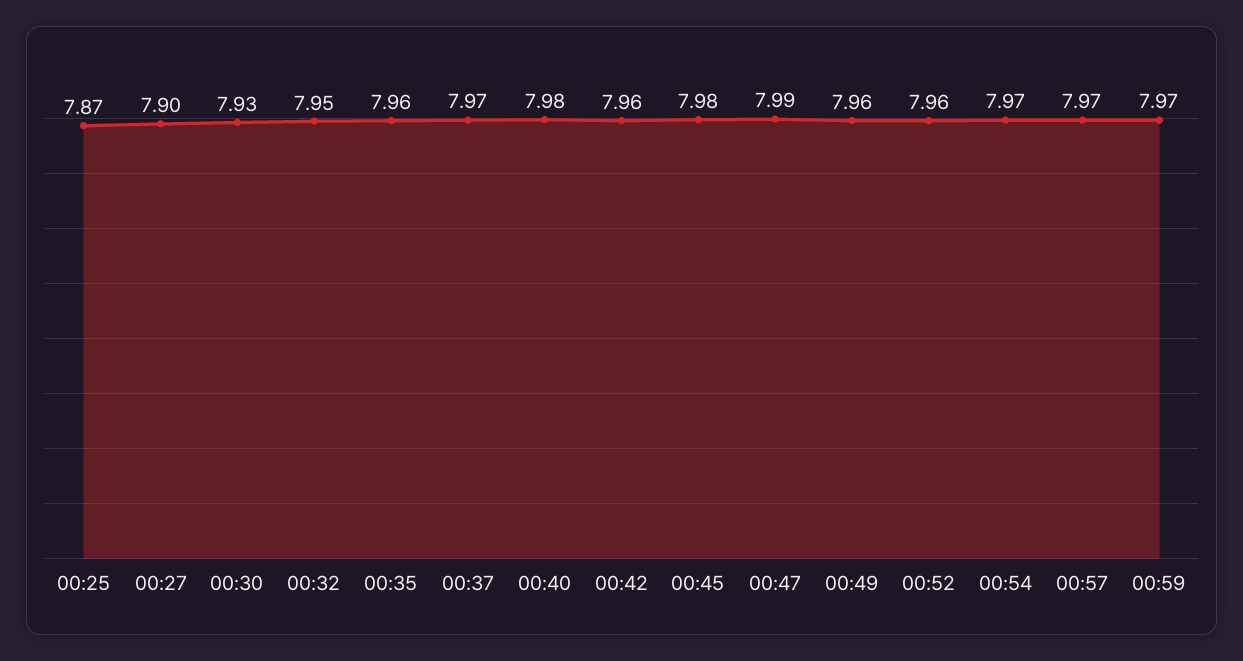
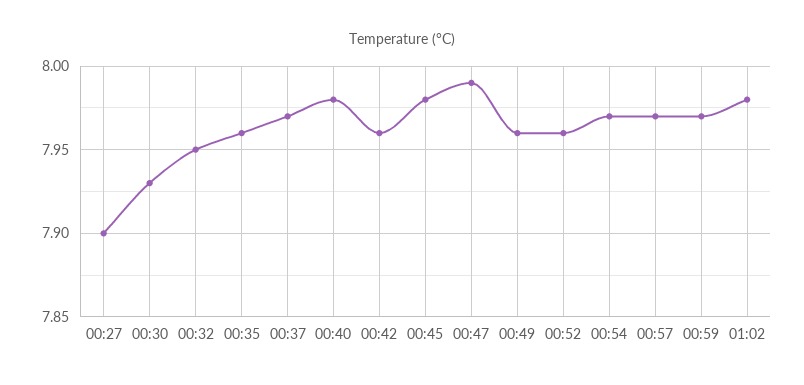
00:25: 7.87 -> none
01:02: none -> 7.98

